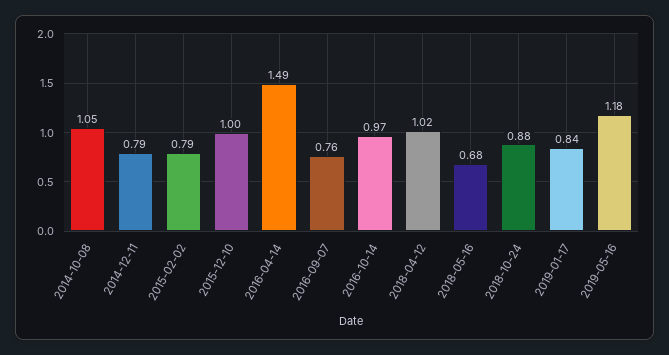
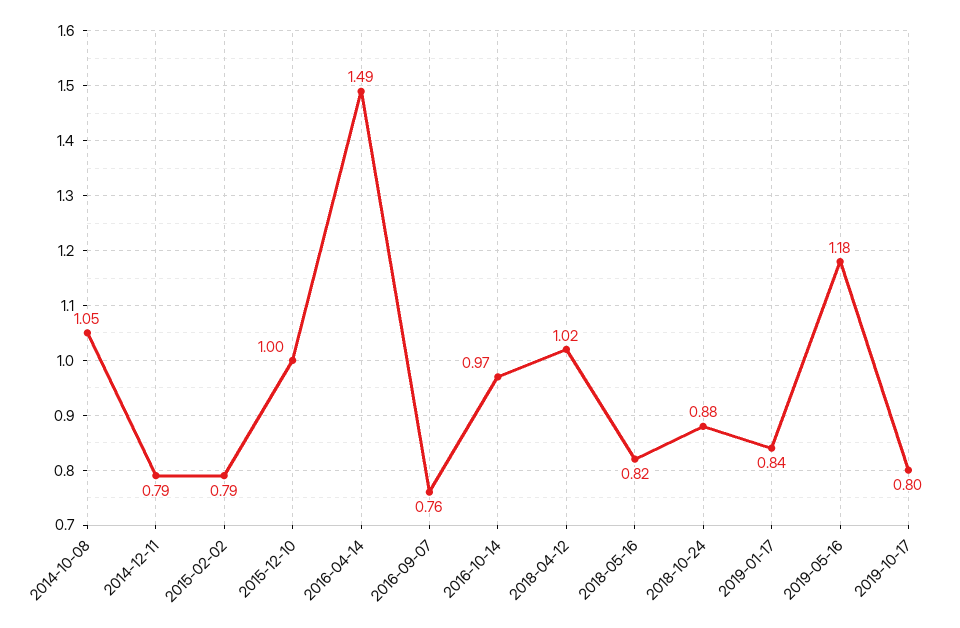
2018-05-16: 0.68 -> 0.82
2019-10-17: none -> 0.8

